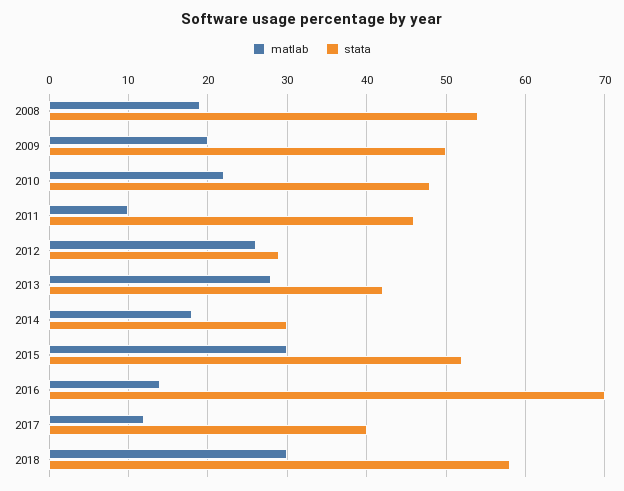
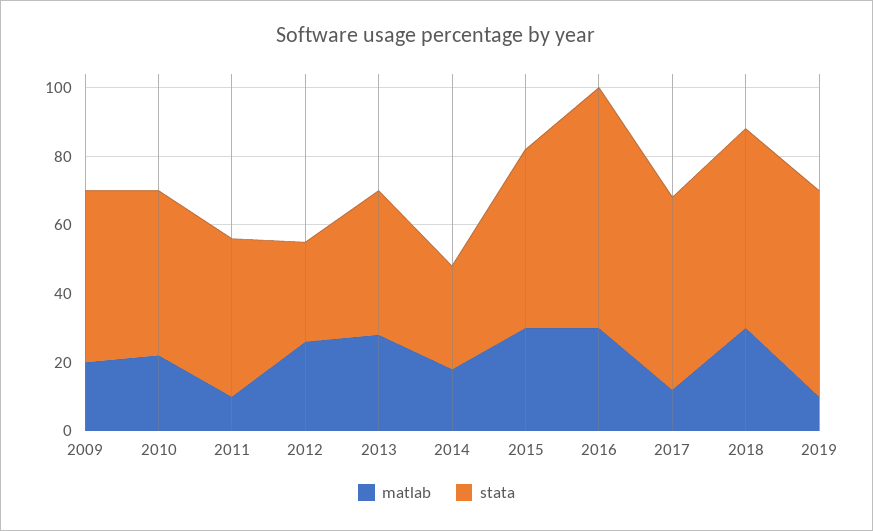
matlab, 2008: 19 -> none
stata, 2008: 54 -> none
matlab, 2016: 14 -> 30
stata, 2017: 40 -> 55
matlab, 2019: none -> 10
stata, 2019: none -> 60

